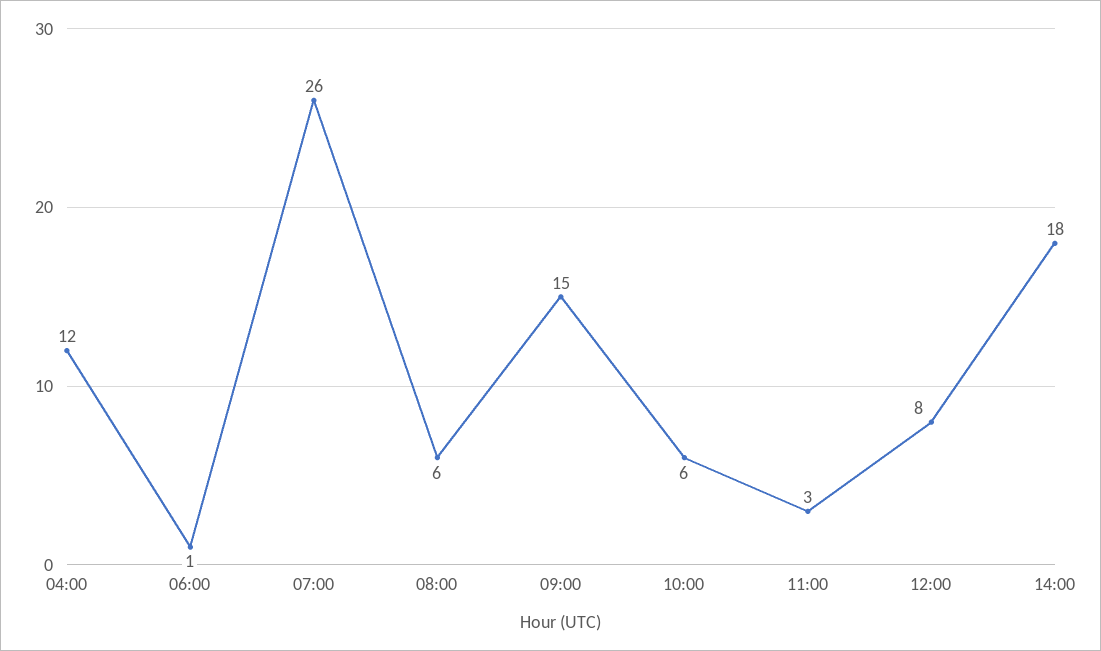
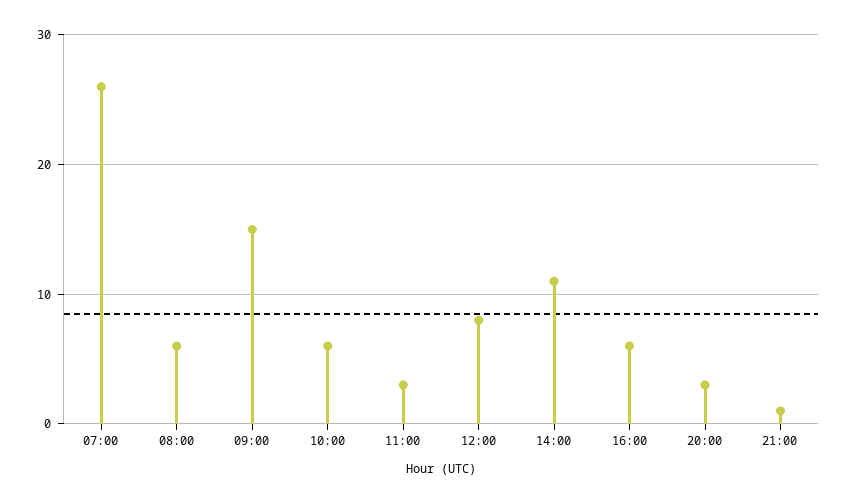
04:00: 12 -> none
06:00: 1 -> none
14:00: 18 -> 11
16:00: none -> 6
20:00: none -> 3
21:00: none -> 1

